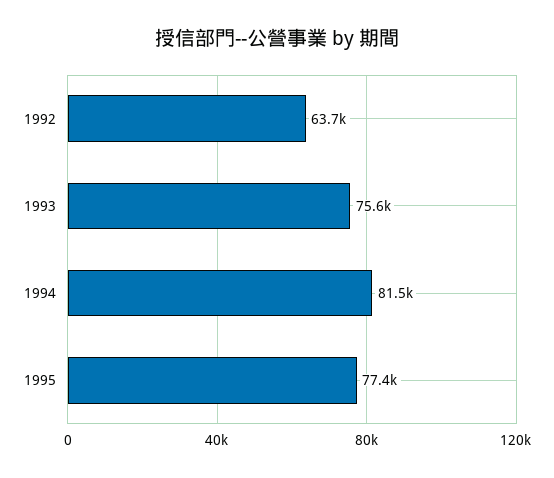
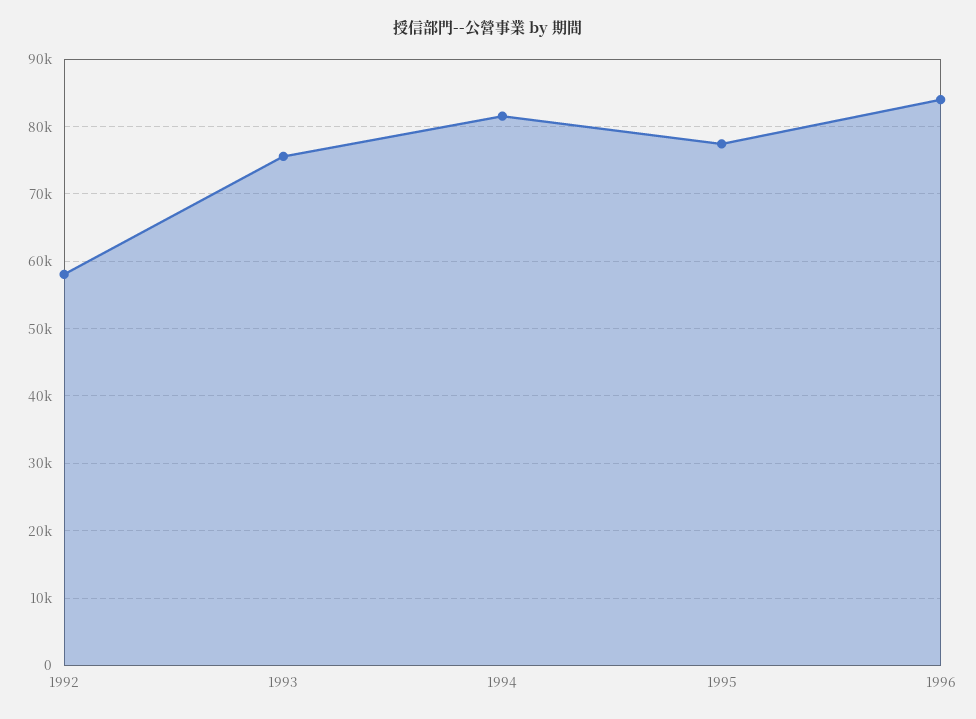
1992: 63700 -> 58000
1996: none -> 84000

